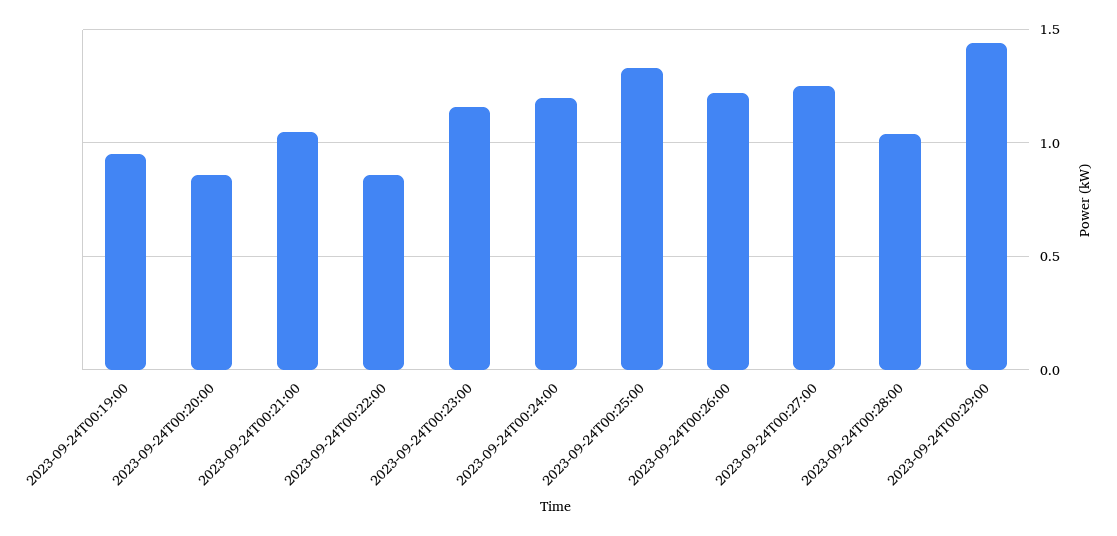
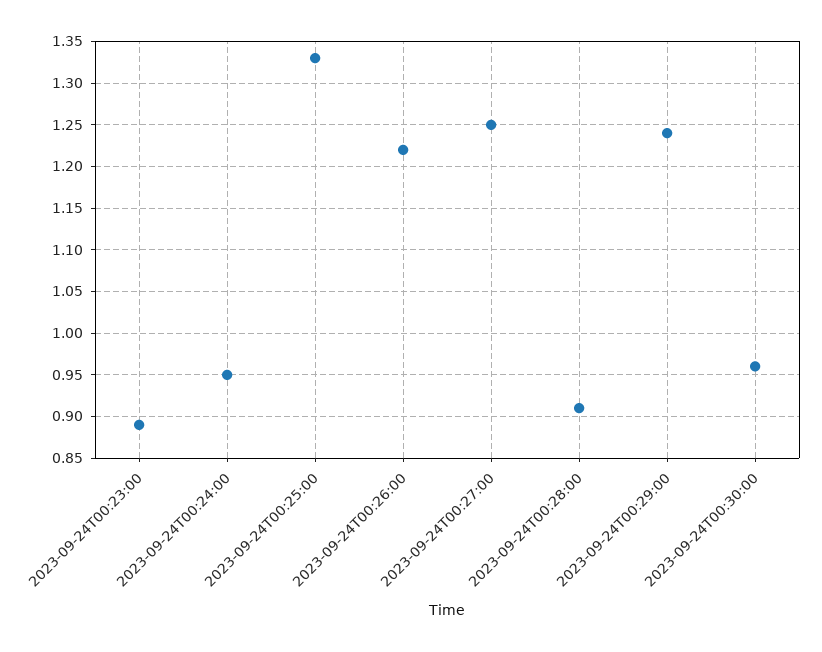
2023-09-24T00:19:00: 0.95 -> none
2023-09-24T00:20:00: 0.85 -> none
2023-09-24T00:21:00: 1.05 -> none
2023-09-24T00:22:00: 0.85 -> none
2023-09-24T00:23:00: 1.15 -> 0.89
2023-09-24T00:24:00: 1.2 -> 0.95
2023-09-24T00:28:00: 1.05 -> 0.91
2023-09-24T00:29:00: 1.45 -> 1.24
2023-09-24T00:30:00: none -> 0.96

